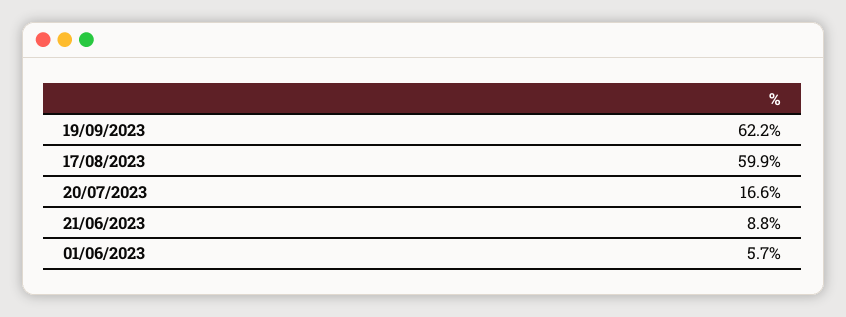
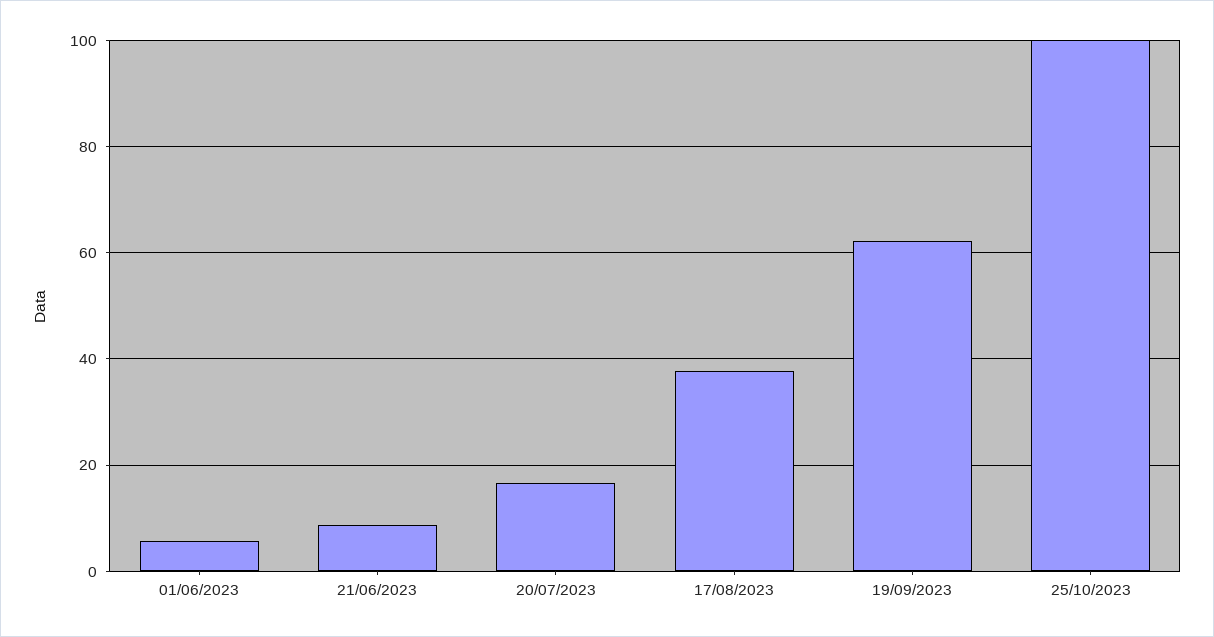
17/08/2023: 59.9 -> 38
25/10/2023: none -> 100

